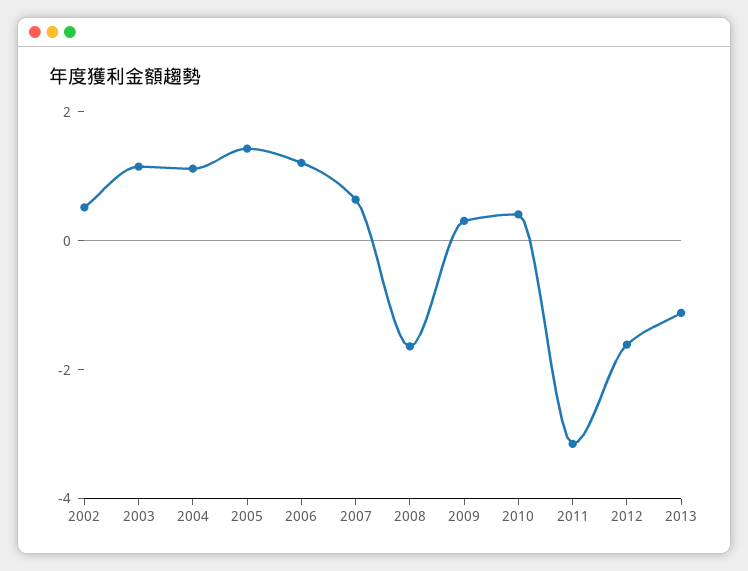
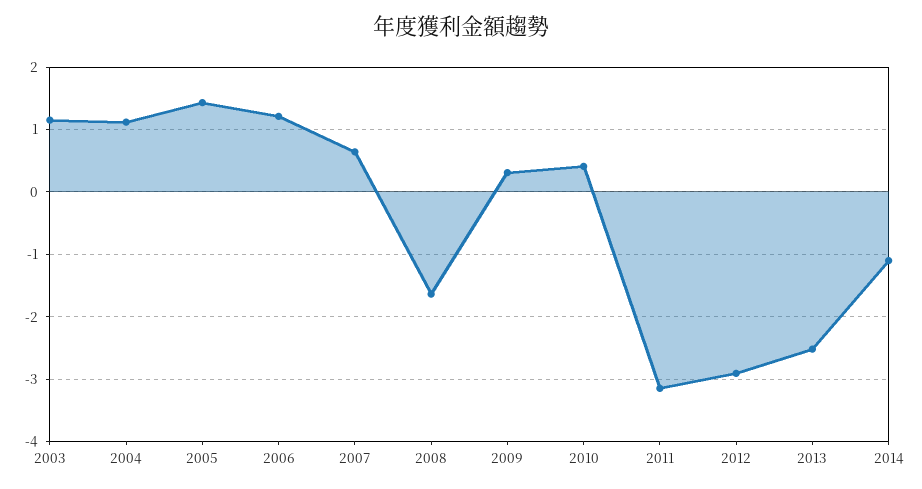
2002: 0.5 -> none
2012: -1.5 -> -2.9
2013: -1 -> -2.5
2014: none -> -1.1

